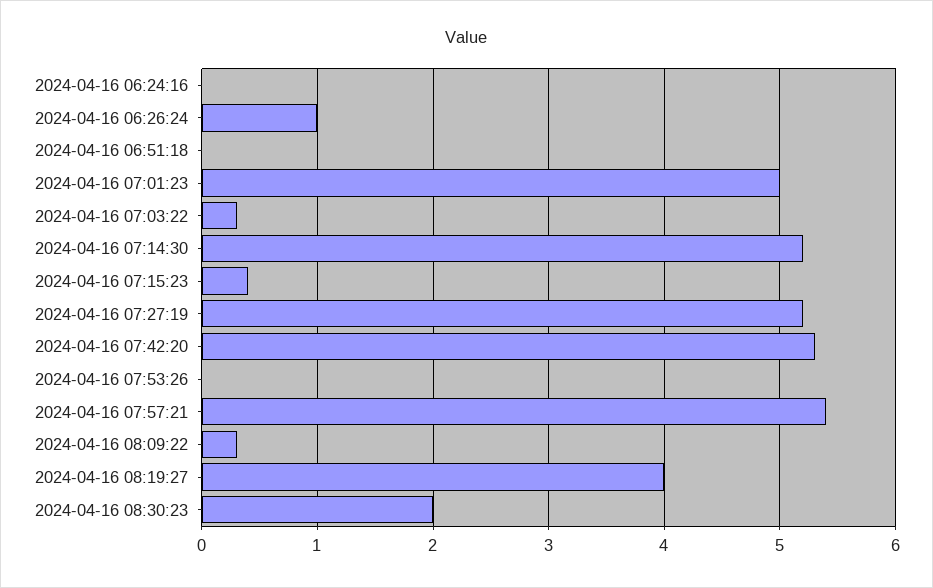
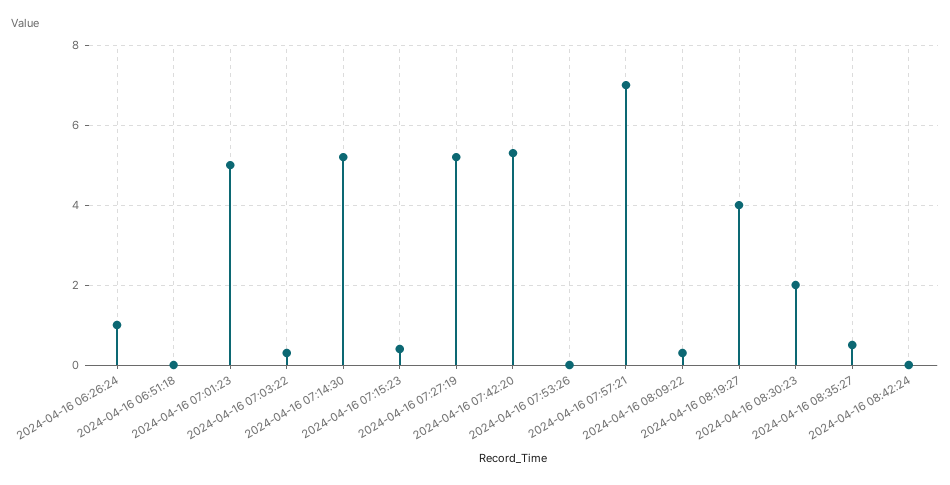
2024-04-16 06:24:16: 0 -> none
2024-04-16 07:57:21: 5.4 -> 7
2024-04-16 08:35:27: none -> 0.5
2024-04-16 08:42:24: none -> 0

